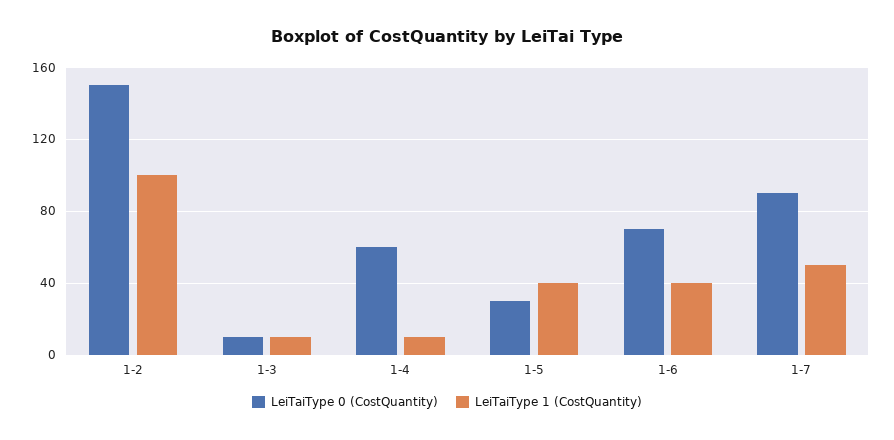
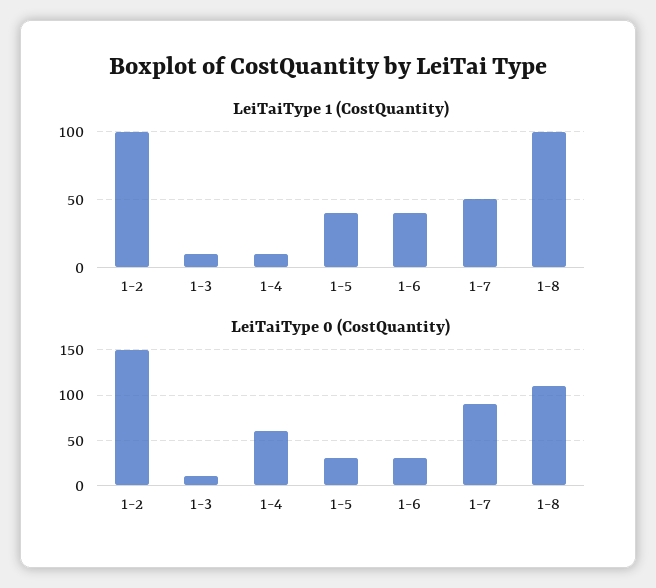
LeiTaiType 0 (CostQuantity), 1-6: 70 -> 30
LeiTaiType 1 (CostQuantity), 1-8: none -> 100
LeiTaiType 0 (CostQuantity), 1-8: none -> 110

